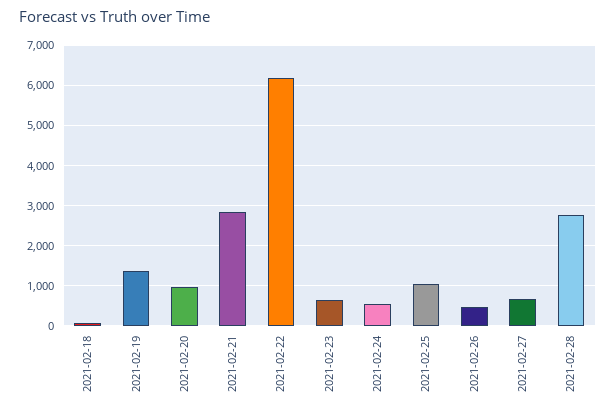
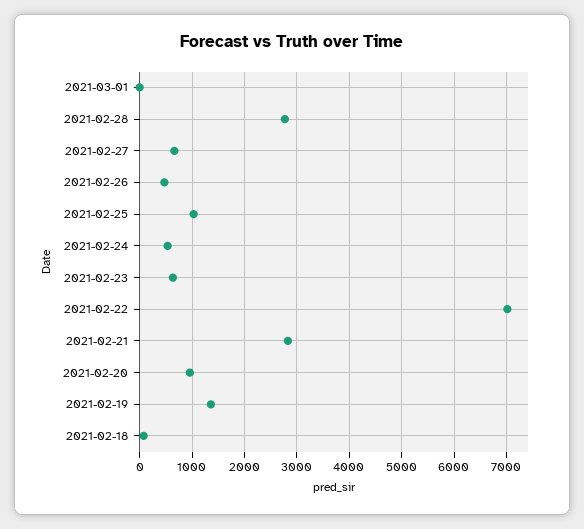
2021-02-22: 6200 -> 7000
2021-03-01: none -> 0

